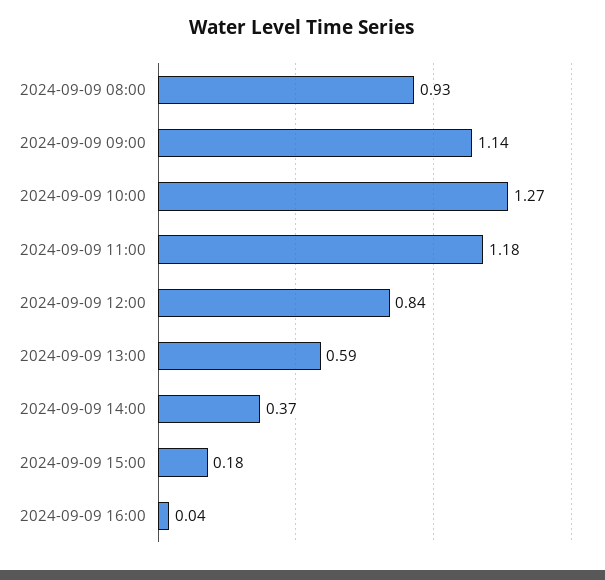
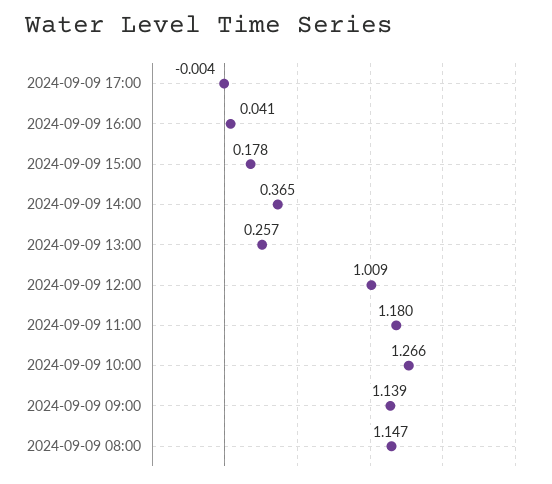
2024-09-09 08:00: 0.93 -> 1.147
2024-09-09 12:00: 0.84 -> 1.009
2024-09-09 13:00: 0.59 -> 0.257
2024-09-09 17:00: none -> -0.004

